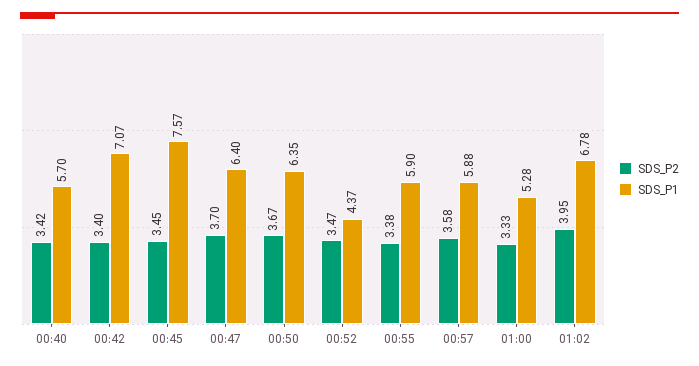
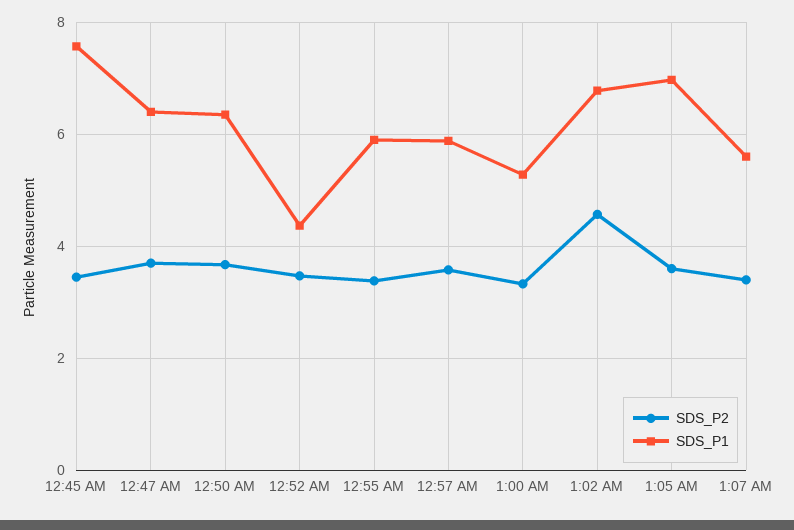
SDS_P2, 00:40: 3.42 -> none
SDS_P1, 00:40: 5.7 -> none
SDS_P2, 00:42: 3.4 -> none
SDS_P1, 00:42: 7.07 -> none
SDS_P2, 01:02: 3.95 -> 4.6
SDS_P2, 1:05 AM: none -> 3.6
SDS_P1, 1:05 AM: none -> 7
SDS_P2, 1:07 AM: none -> 3.4
SDS_P1, 1:07 AM: none -> 5.6

